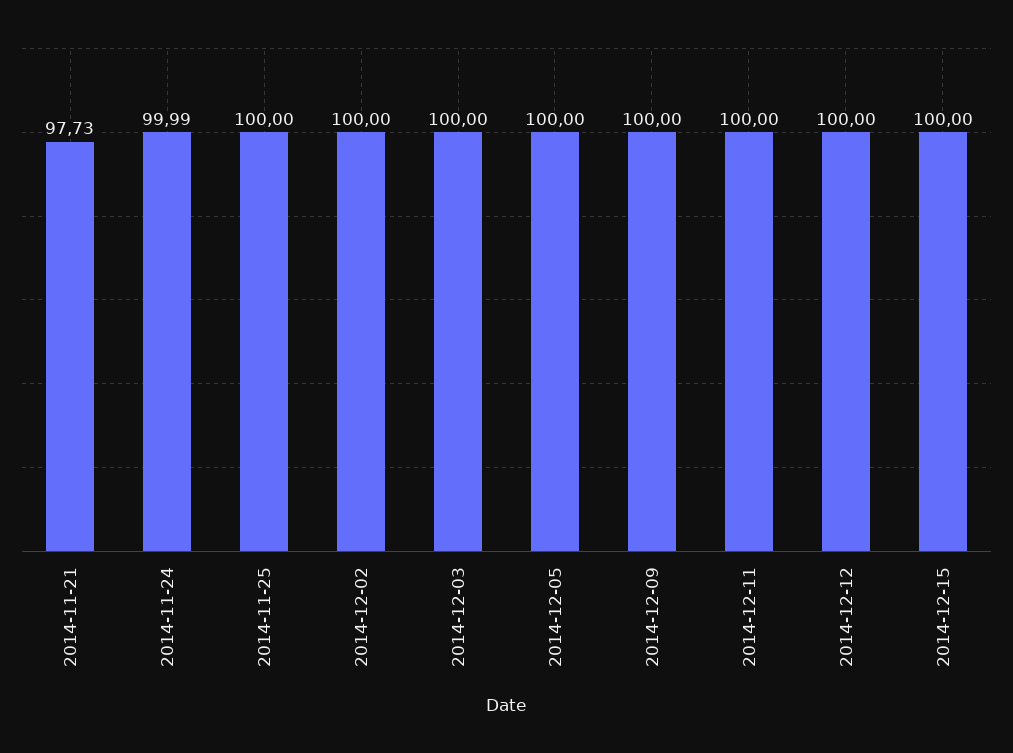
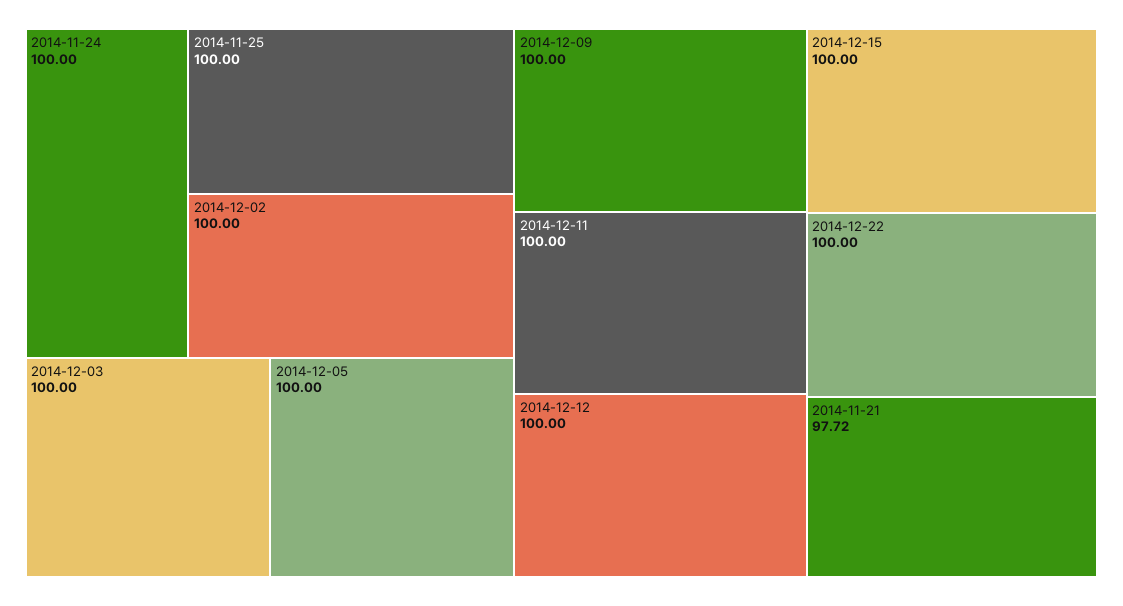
2014-11-21: 97.73 -> 97.72
2014-11-24: 99.99 -> 100
2014-12-22: none -> 100

